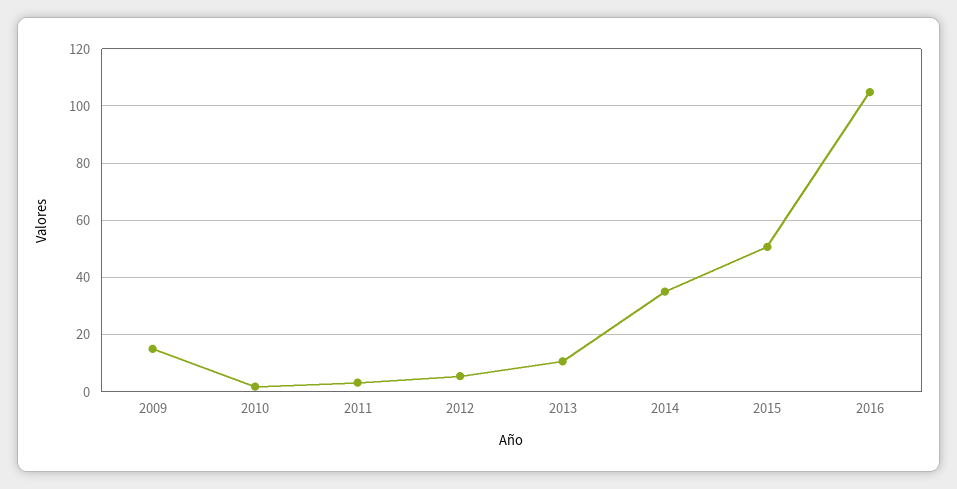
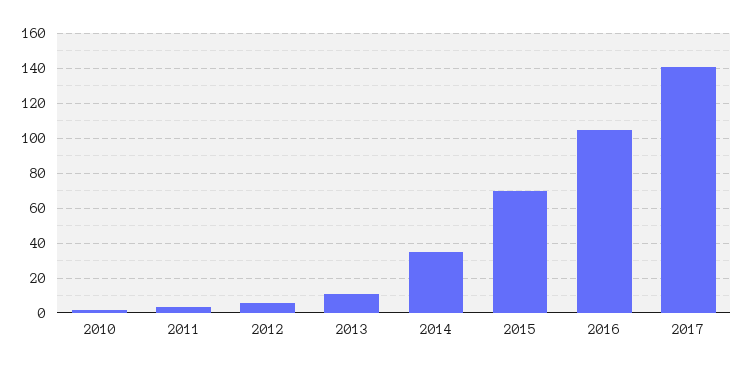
2009: 15 -> none
2015: 50 -> 70
2017: none -> 140

